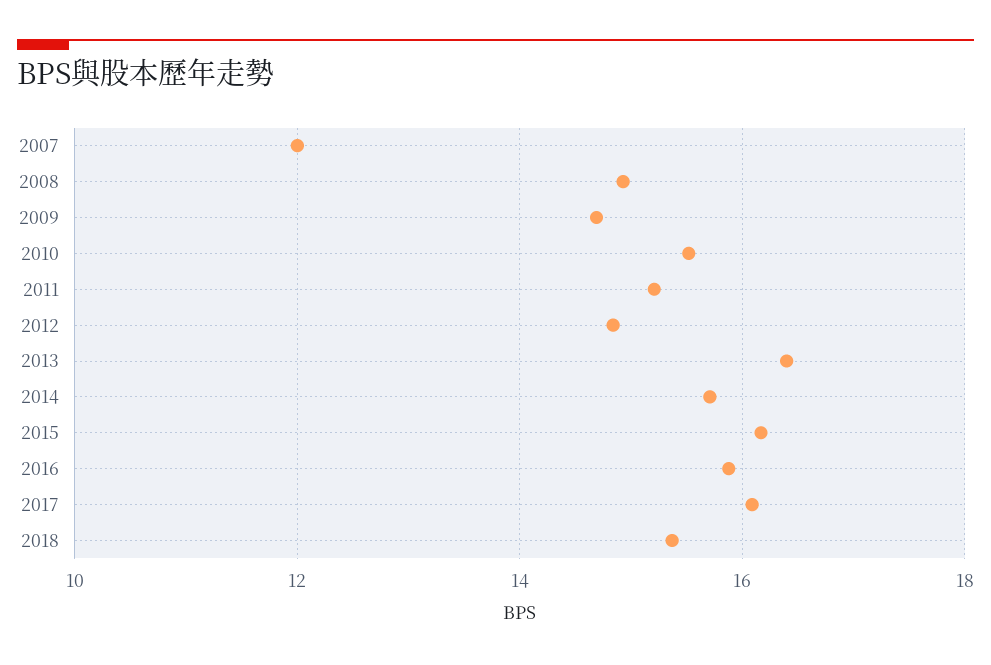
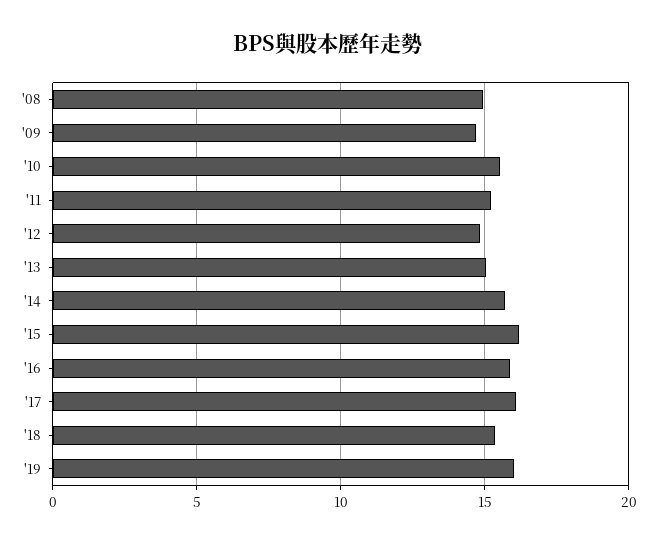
2007: 12 -> none
2013: 16.4 -> 15
'19: none -> 16

